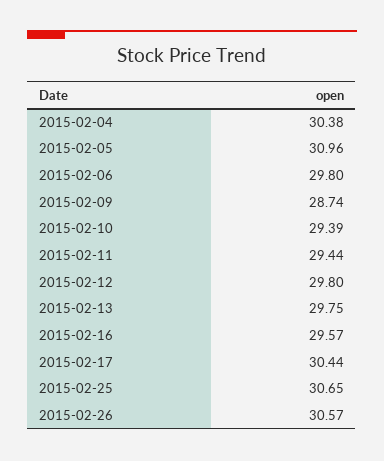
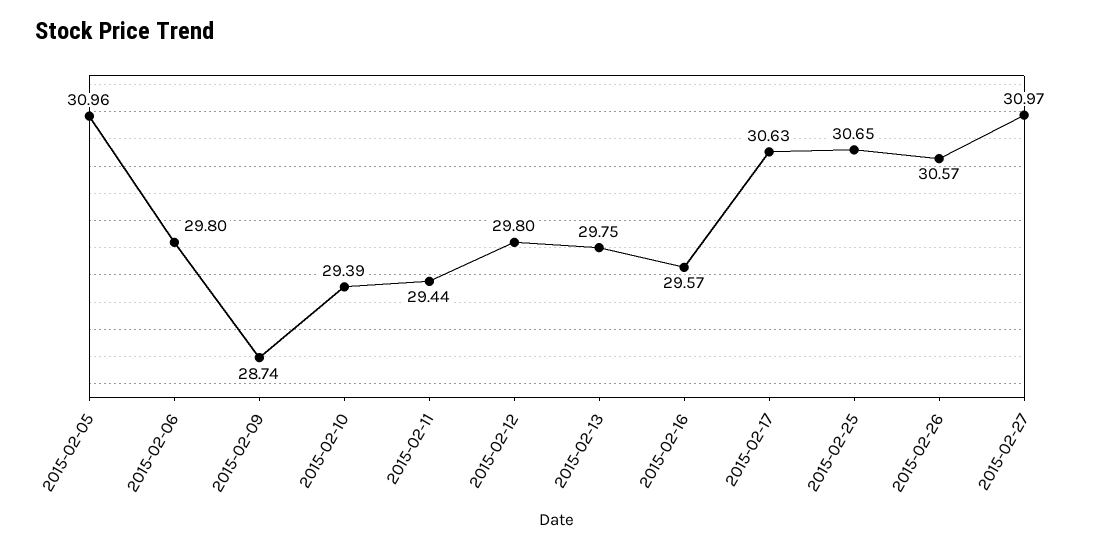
2015-02-04: 30.38 -> none
2015-02-17: 30.44 -> 30.63
2015-02-27: none -> 30.97

